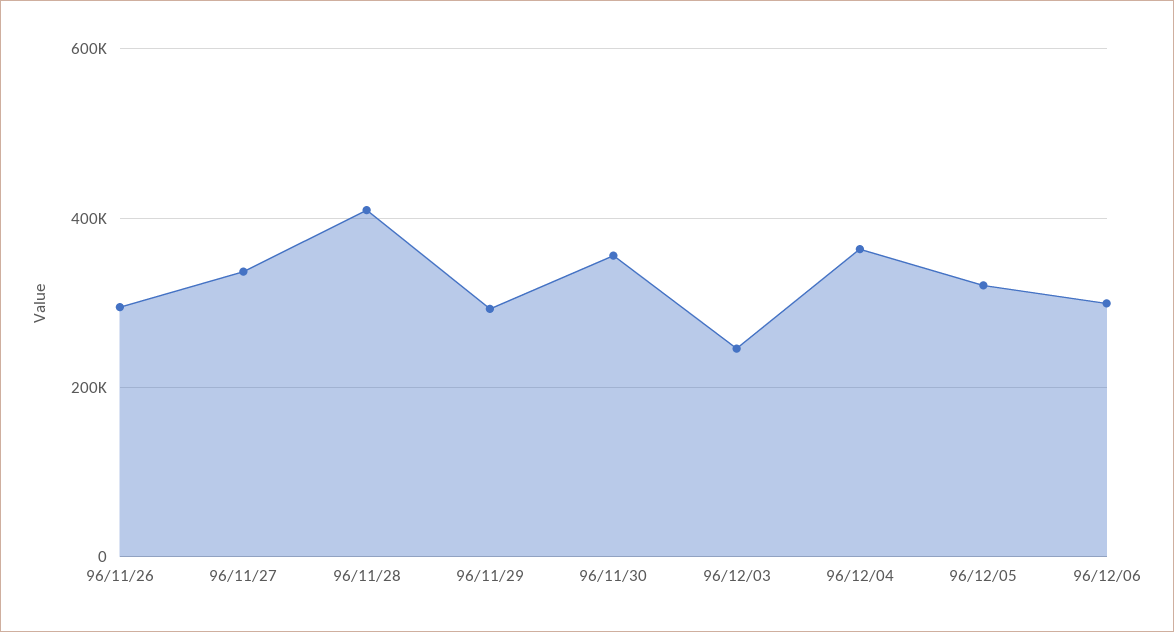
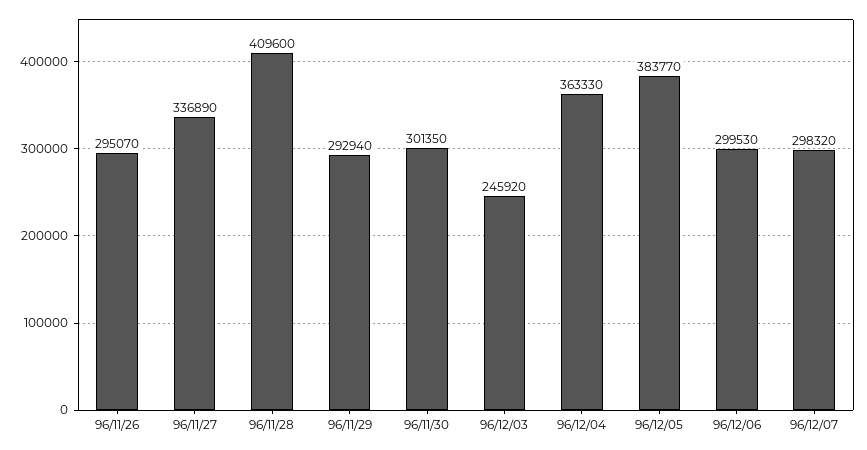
96/11/30: 360000 -> 301350
96/12/05: 320000 -> 383770
96/12/07: none -> 298320

